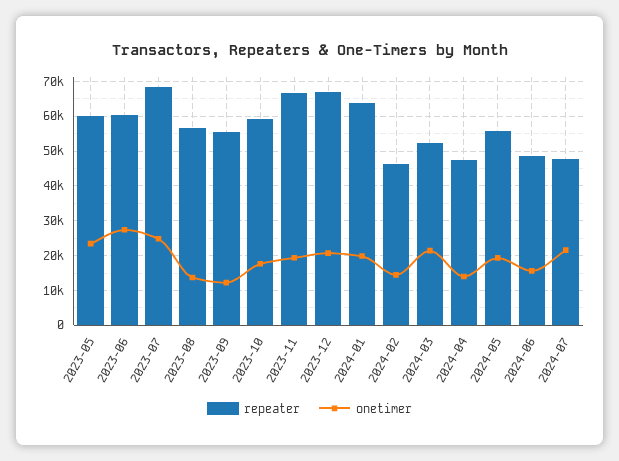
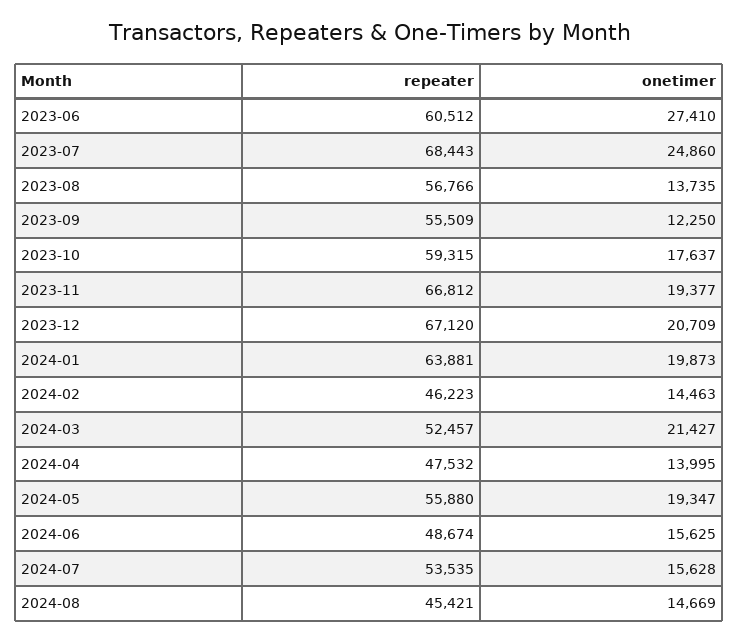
repeater, 2023-05: 60000 -> none
onetimer, 2023-05: 24000 -> none
repeater, 2024-07: 48000 -> 53535
onetimer, 2024-07: 22000 -> 15628
repeater, 2024-08: none -> 45421
onetimer, 2024-08: none -> 14669

